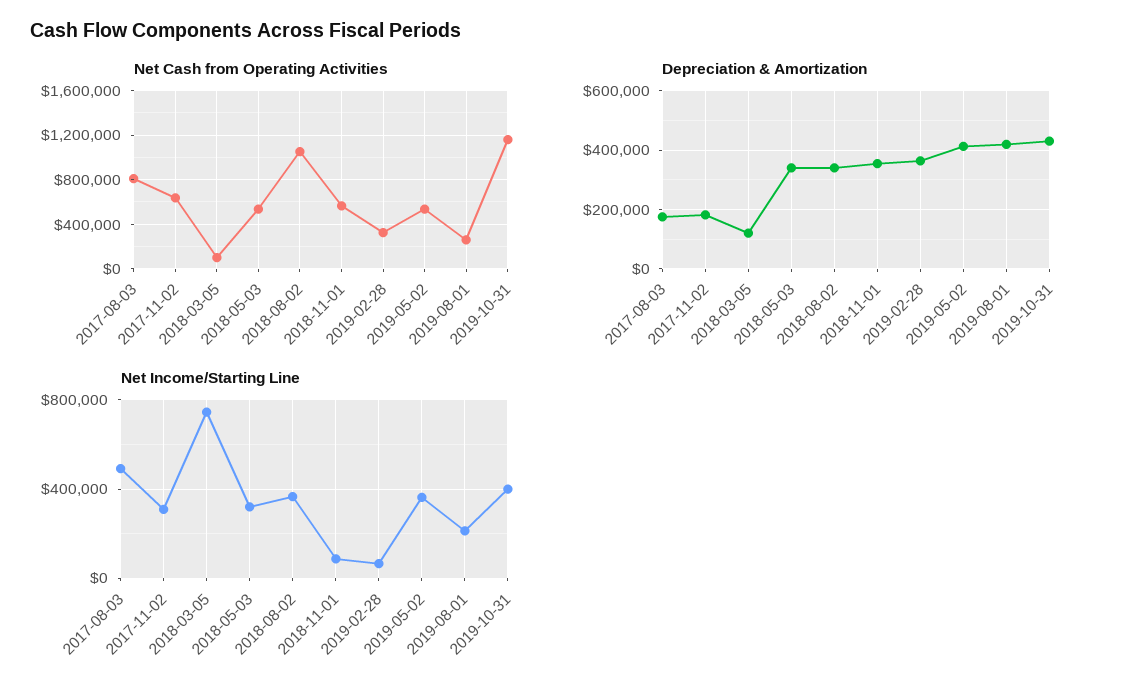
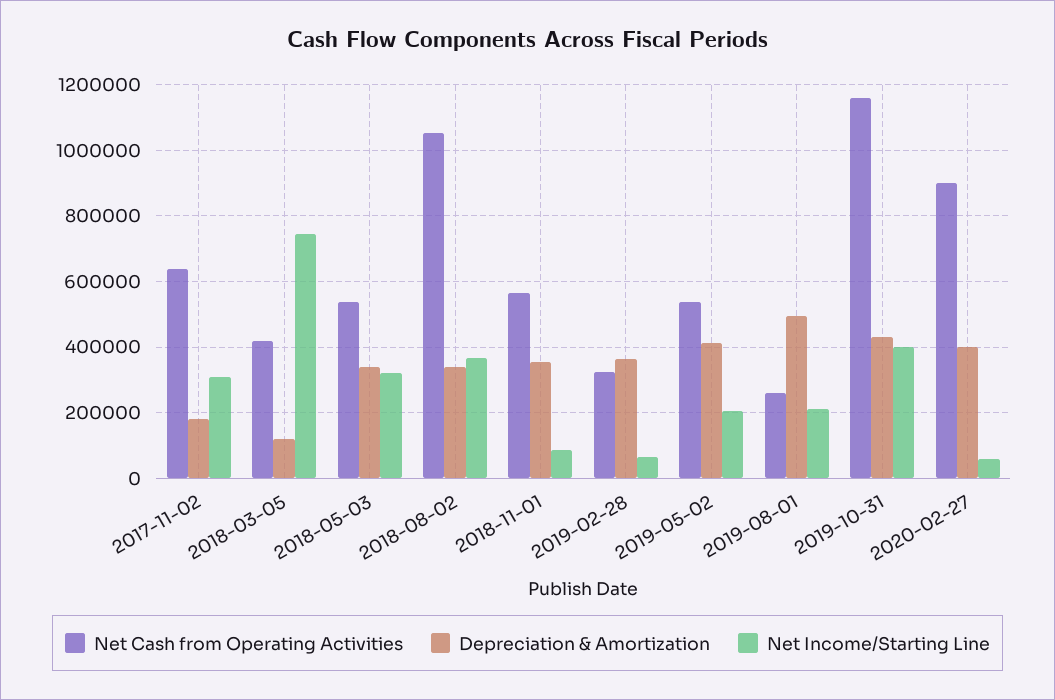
Net Cash from Operating Activities, 2017-08-03: 800000 -> none
Net Cash from Operating Activities, 2018-03-05: 100000 -> 420000
Depreciation & Amortization, 2017-08-03: 175000 -> none
Depreciation & Amortization, 2019-08-01: 425000 -> 500000
Net Income/Starting Line, 2017-08-03: 500000 -> none
Net Income/Starting Line, 2019-05-02: 350000 -> 200000
Net Cash from Operating Activities, 2020-02-27: none -> 900000
Depreciation & Amortization, 2020-02-27: none -> 400000
Net Income/Starting Line, 2020-02-27: none -> 60000

